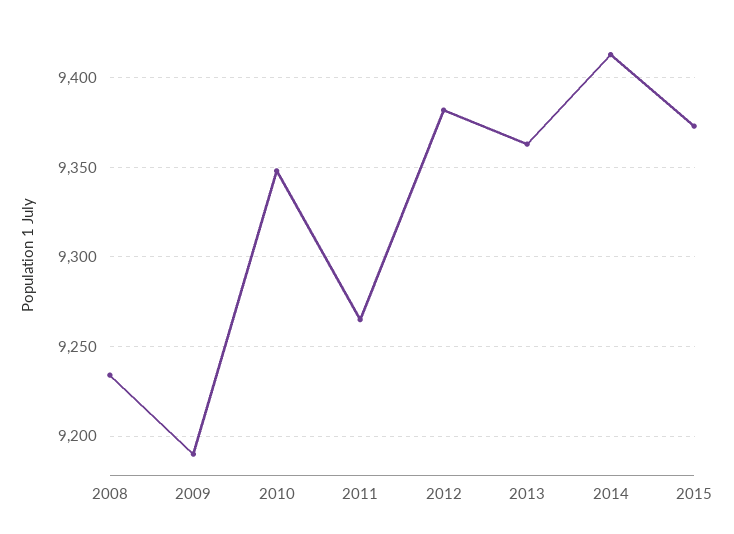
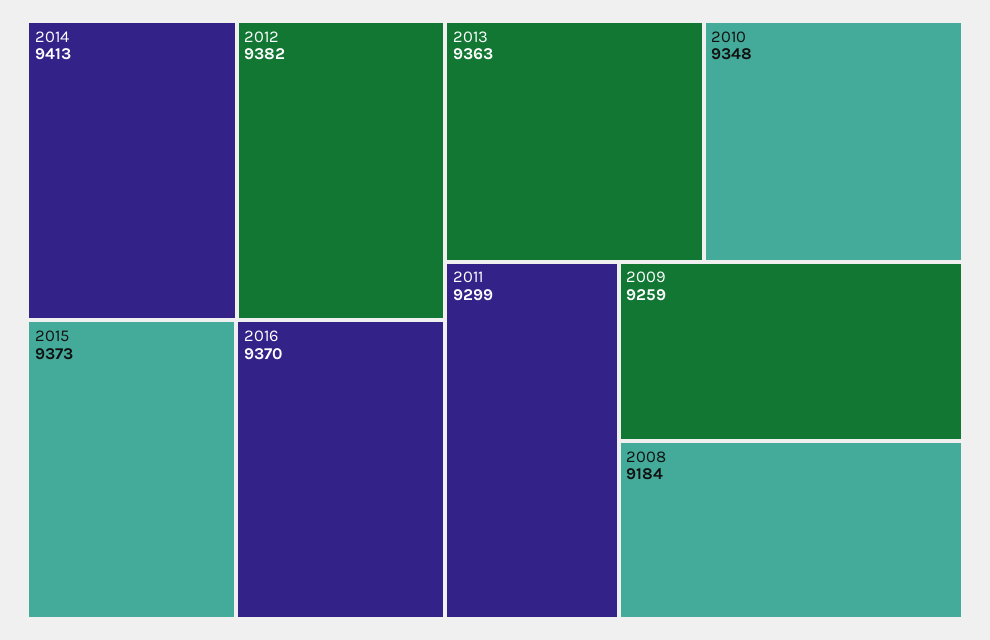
2008: 9235 -> 9184
2009: 9190 -> 9259
2011: 9265 -> 9299
2016: none -> 9370

